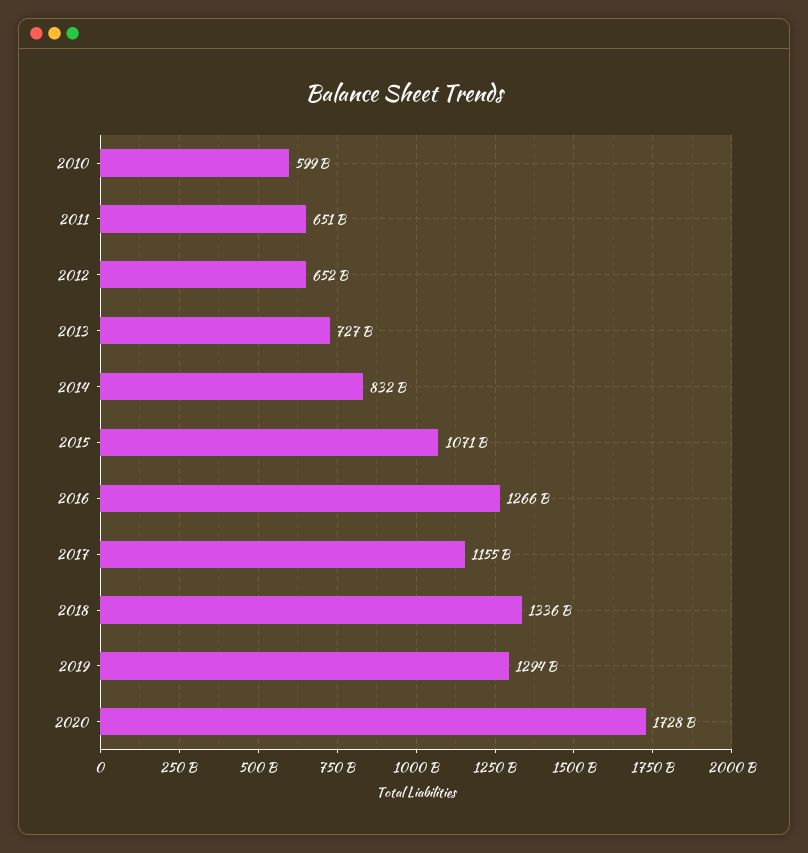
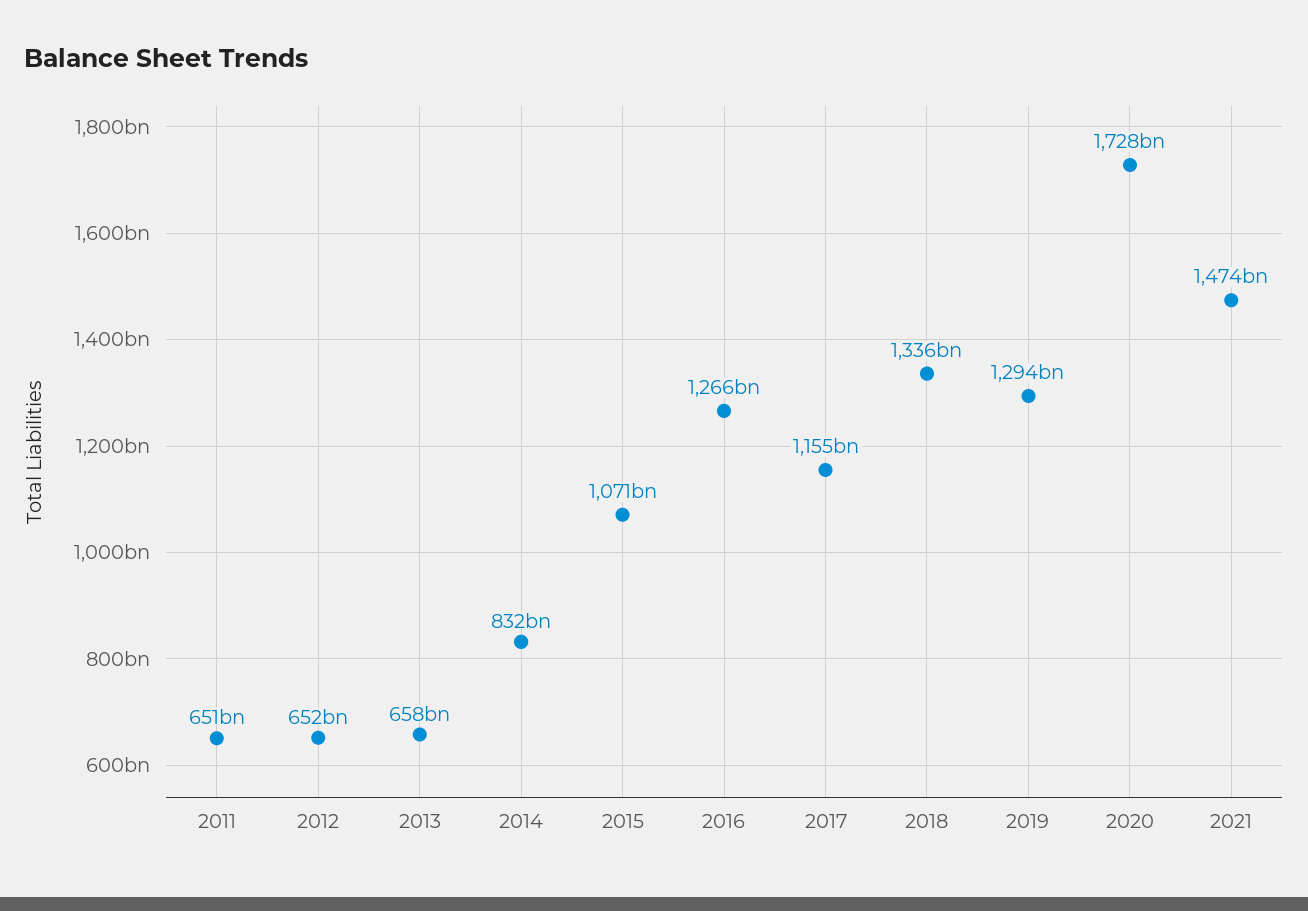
2010: 599000000000 -> none
2013: 727000000000 -> 658000000000
2021: none -> 1474000000000

